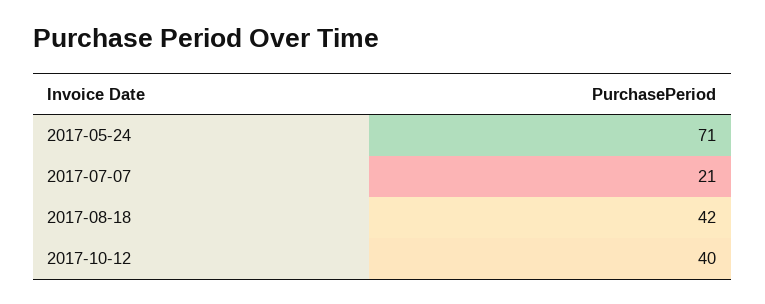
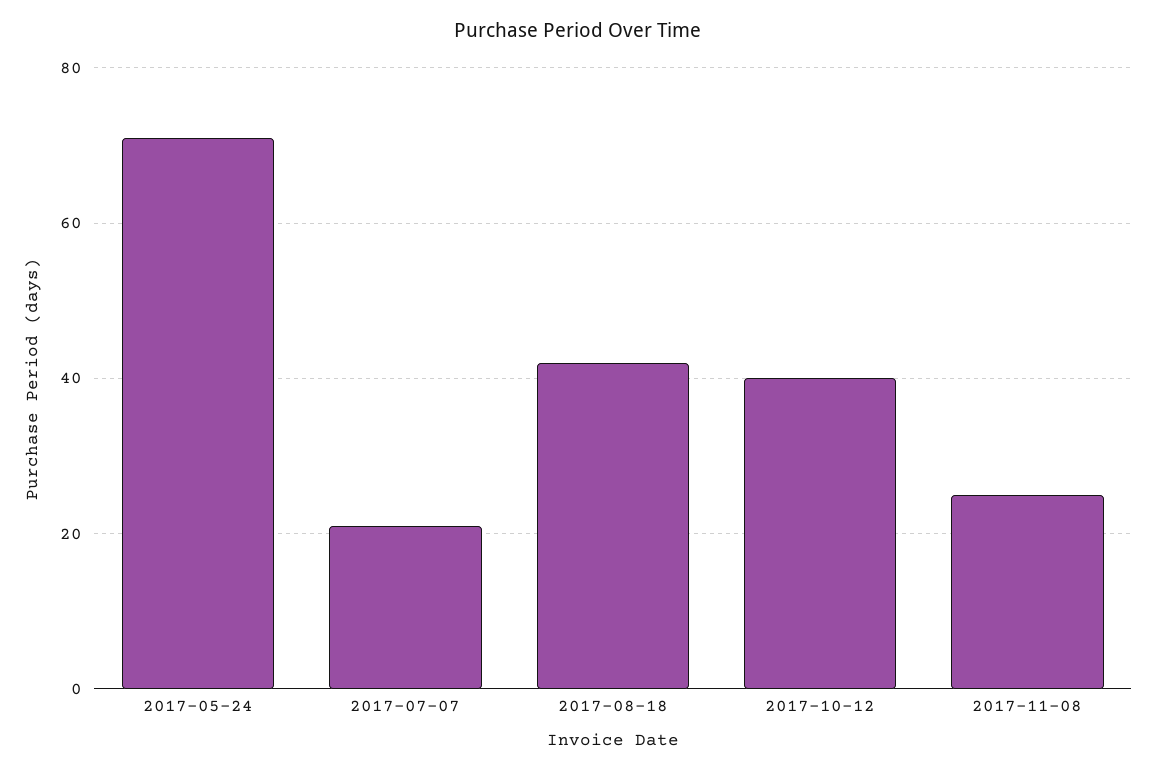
2017-11-08: none -> 25

